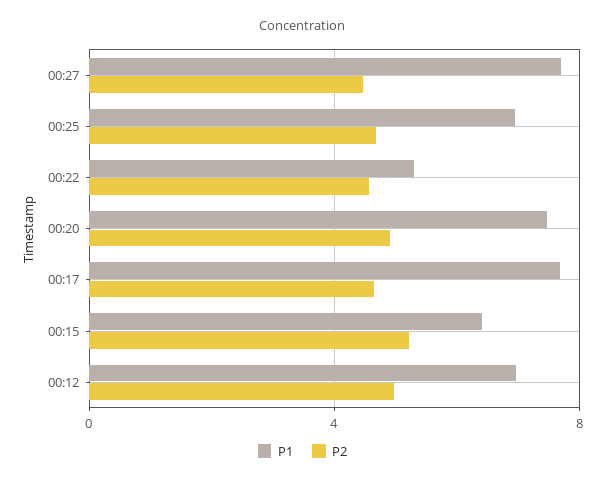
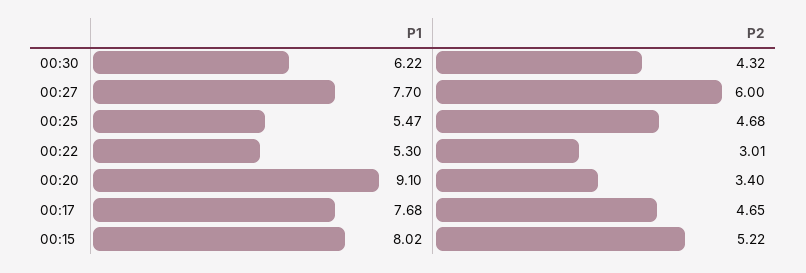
P2, 00:27: 4.5 -> 6
P1, 00:25: 7 -> 5.47
P2, 00:22: 4.5 -> 3.01
P1, 00:20: 7.5 -> 9.1
P2, 00:20: 5 -> 3.4
P1, 00:15: 6.5 -> 8.02
P1, 00:12: 7 -> none
P2, 00:12: 5 -> none
P1, 00:30: none -> 6.22
P2, 00:30: none -> 4.32

